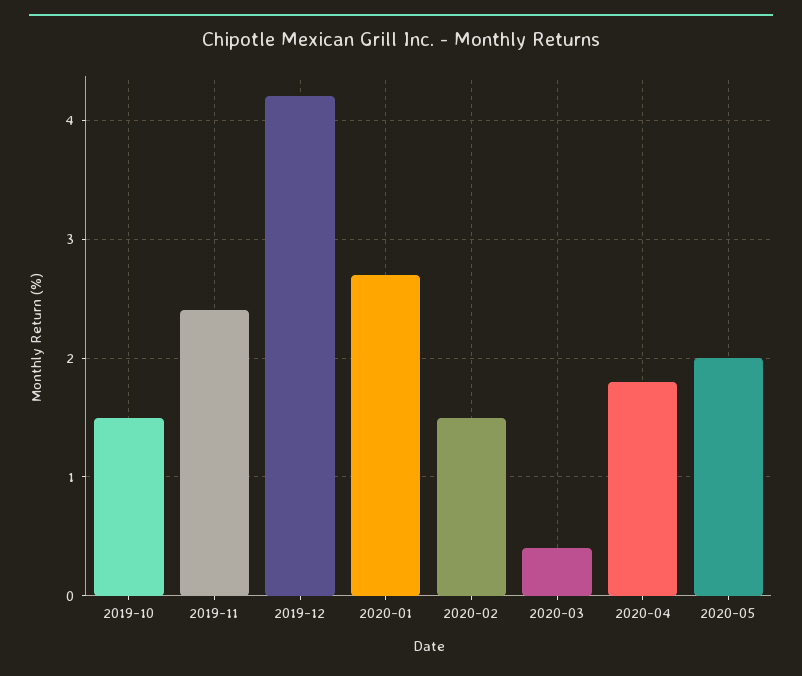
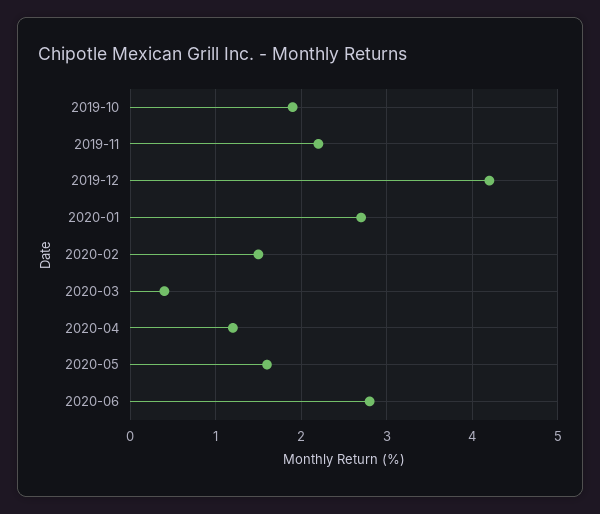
2019-10: 1.5 -> 1.9
2019-11: 2.4 -> 2.2
2020-04: 1.8 -> 1.2
2020-05: 2 -> 1.6
2020-06: none -> 2.8

